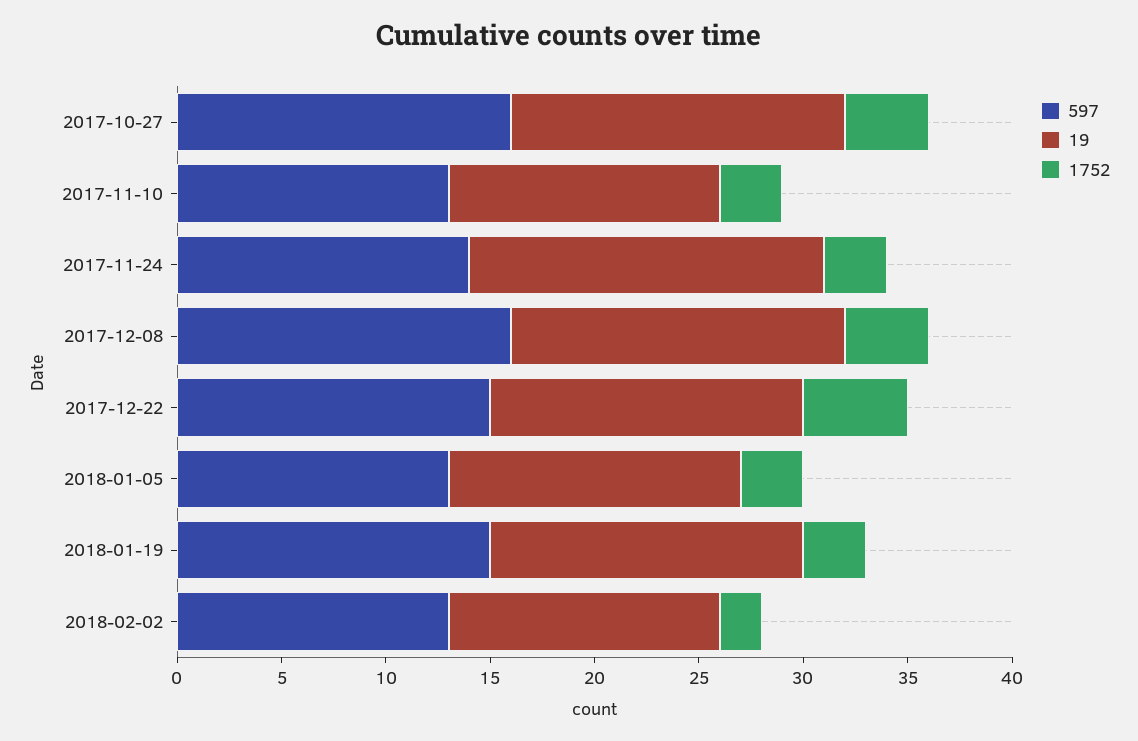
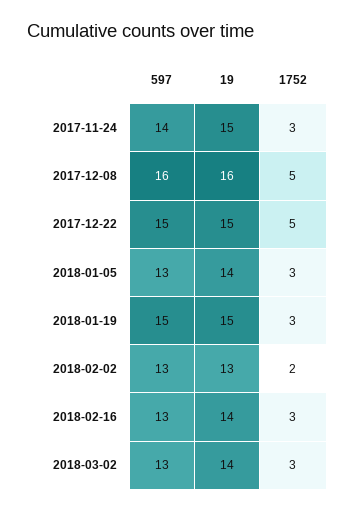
597, 2017-10-27: 16 -> none
19, 2017-10-27: 16 -> none
1752, 2017-10-27: 4 -> none
597, 2017-11-10: 13 -> none
19, 2017-11-10: 13 -> none
1752, 2017-11-10: 3 -> none
19, 2017-11-24: 17 -> 15
1752, 2017-12-08: 4 -> 5
597, 2018-02-16: none -> 13
19, 2018-02-16: none -> 14
1752, 2018-02-16: none -> 3
597, 2018-03-02: none -> 13
19, 2018-03-02: none -> 14
1752, 2018-03-02: none -> 3

